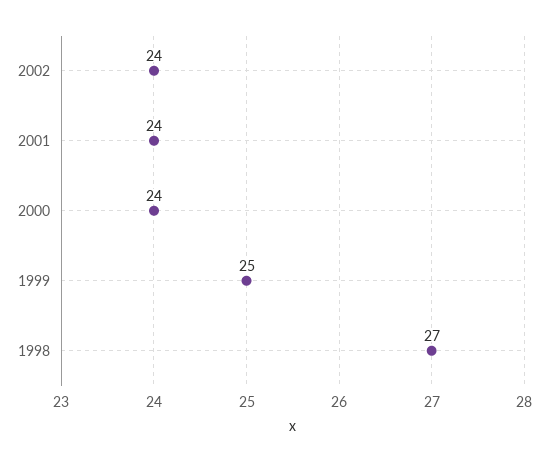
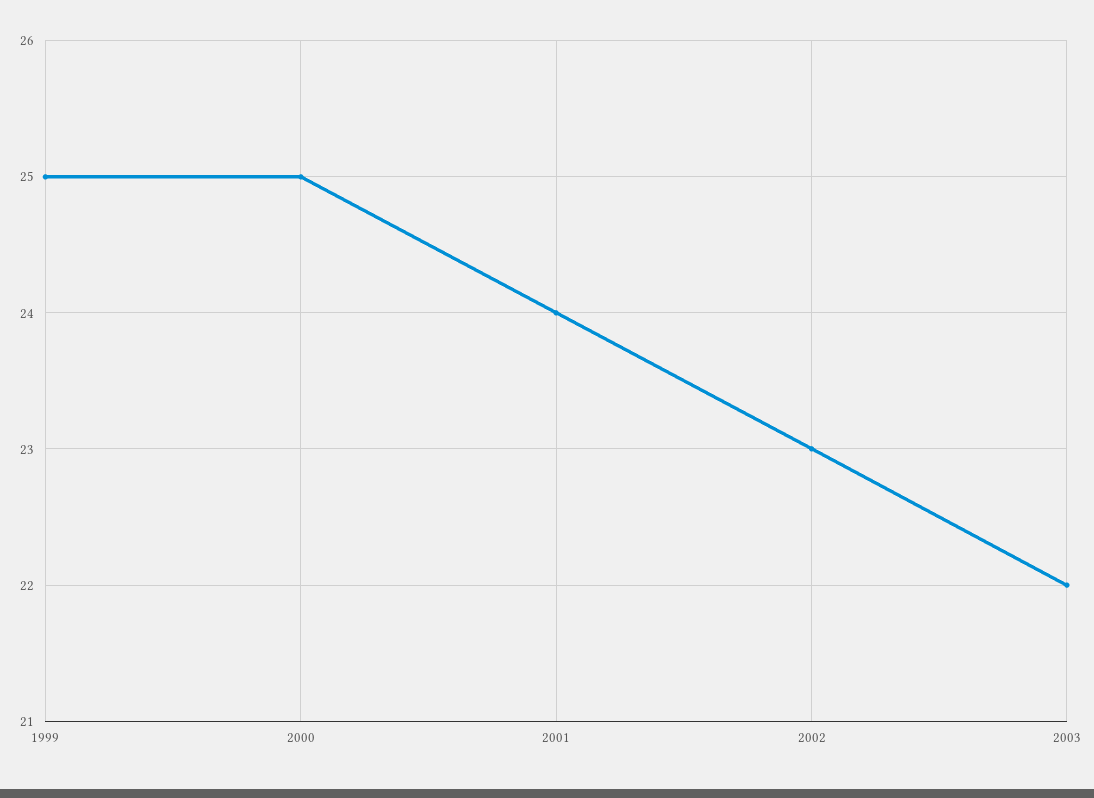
2002: 24 -> 23
2000: 24 -> 25
1998: 27 -> none
2003: none -> 22

